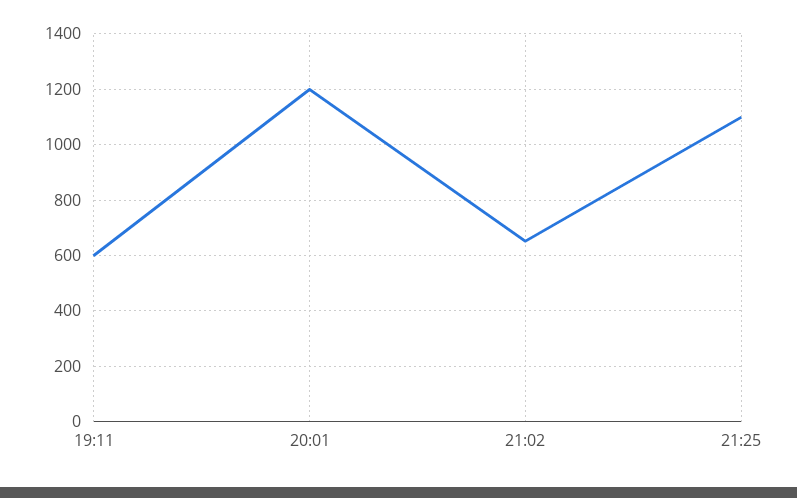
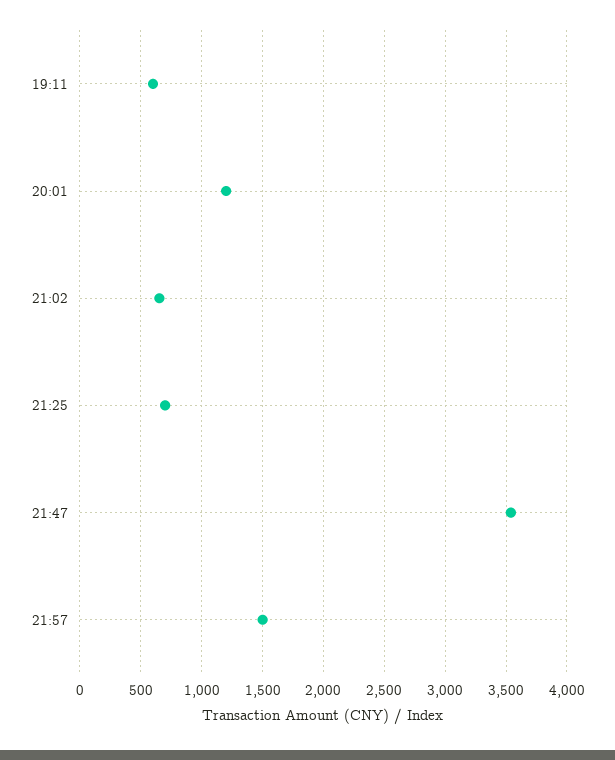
21:25: 1100 -> 700
21:47: none -> 3550
21:57: none -> 1500

